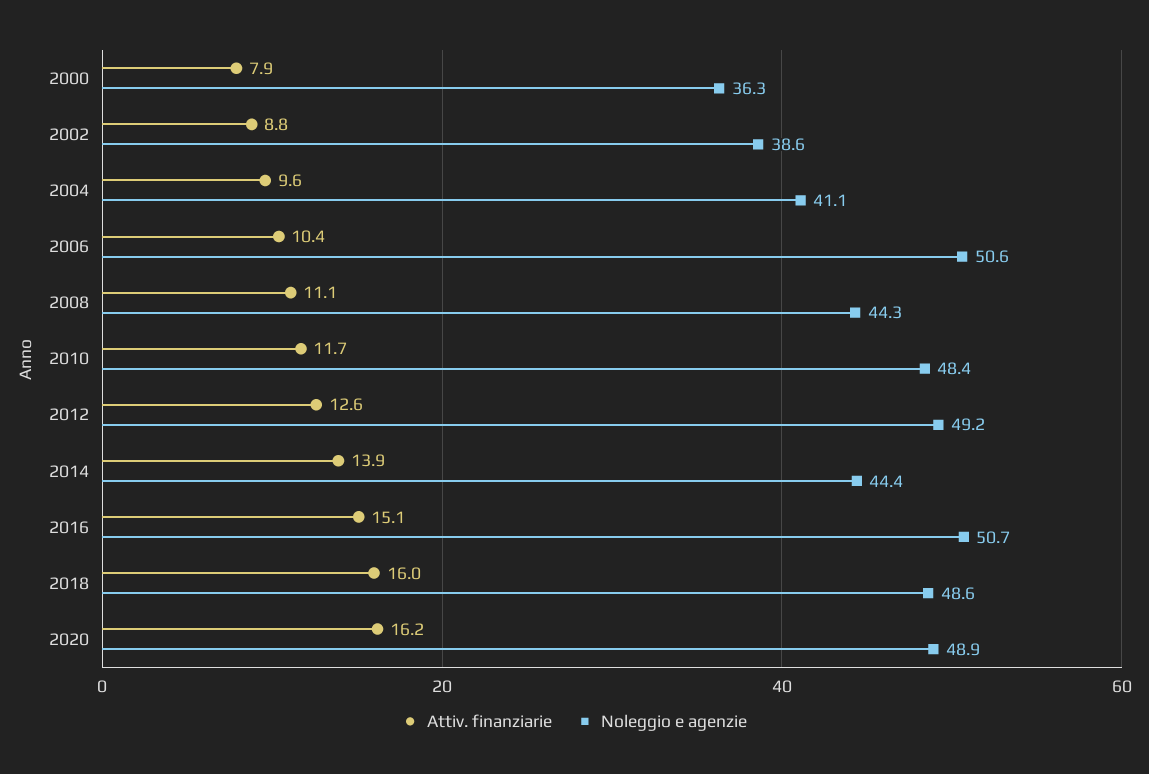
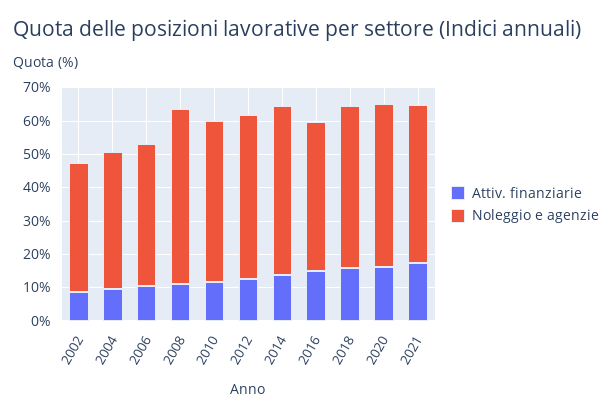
Attiv. finanziarie, 2000: 7.9 -> none
Noleggio e agenzie, 2000: 36.3 -> none
Noleggio e agenzie, 2006: 50.6 -> 42.5
Noleggio e agenzie, 2008: 44.3 -> 52.5
Noleggio e agenzie, 2014: 44.4 -> 50
Noleggio e agenzie, 2016: 50.7 -> 45
Attiv. finanziarie, 2021: none -> 17.5
Noleggio e agenzie, 2021: none -> 47.5

